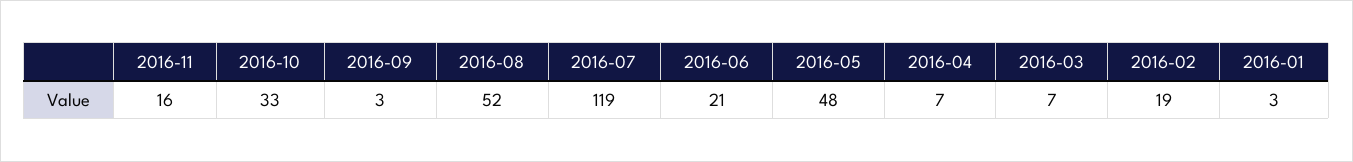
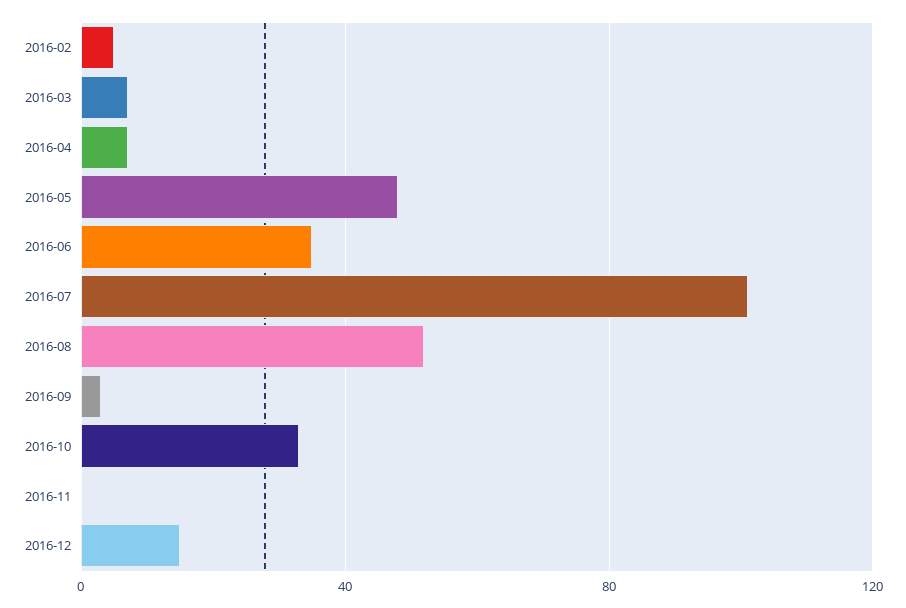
2016-11: 16 -> 0
2016-07: 119 -> 100
2016-06: 21 -> 35
2016-02: 19 -> 5
2016-01: 3 -> none
2016-12: none -> 15

